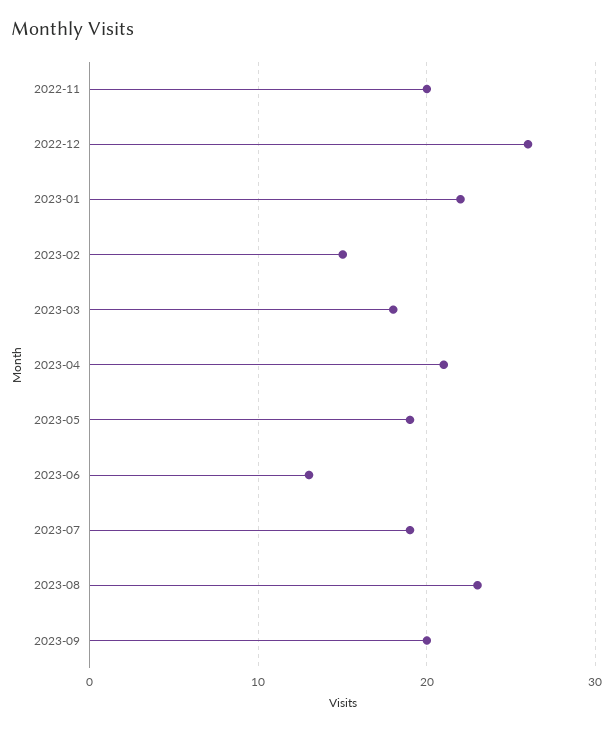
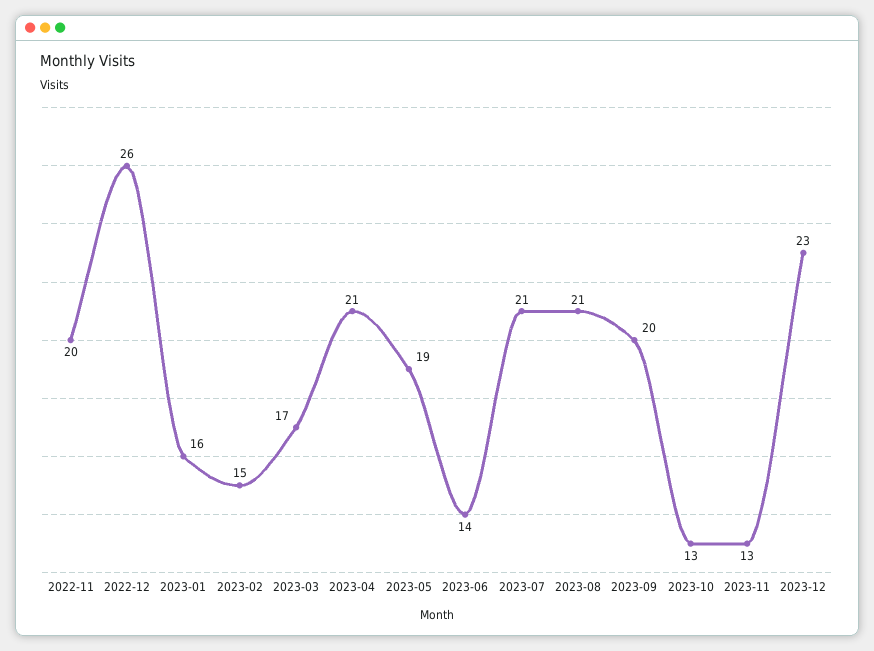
2023-01: 22 -> 16
2023-03: 18 -> 17
2023-06: 13 -> 14
2023-07: 19 -> 21
2023-08: 23 -> 21
2023-10: none -> 13
2023-11: none -> 13
2023-12: none -> 23

